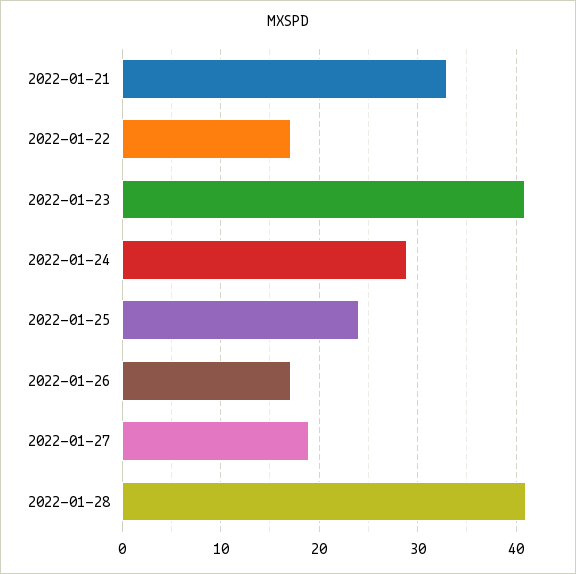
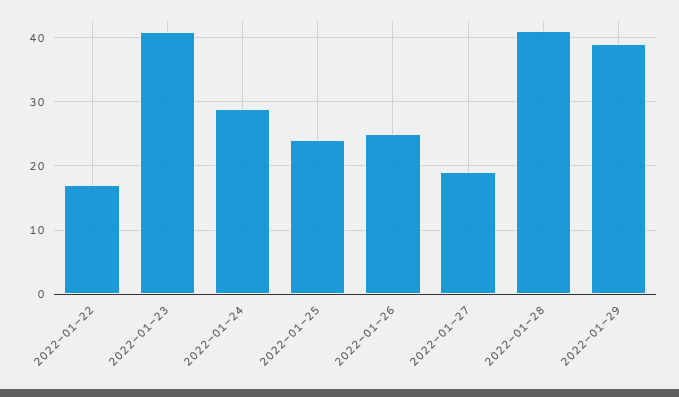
2022-01-21: 33 -> none
2022-01-26: 17 -> 25
2022-01-29: none -> 39

